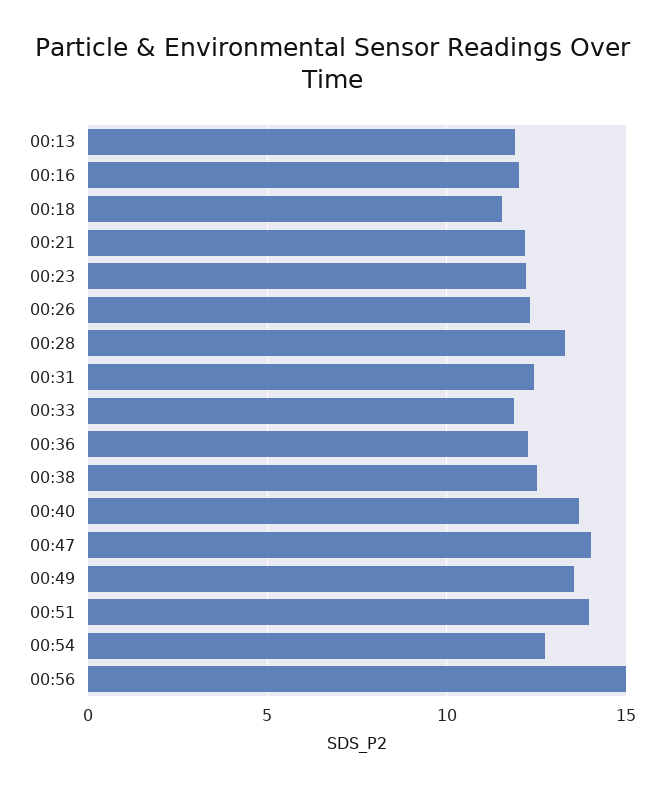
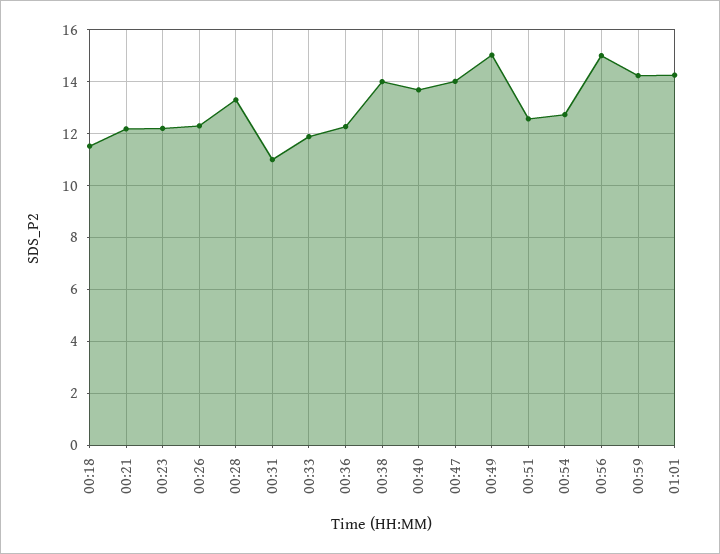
00:13: 12 -> none
00:16: 12 -> none
00:31: 12.5 -> 11
00:38: 12.5 -> 14
00:49: 13.5 -> 15
00:51: 14 -> 12.5
00:59: none -> 14.25
01:01: none -> 14.25

